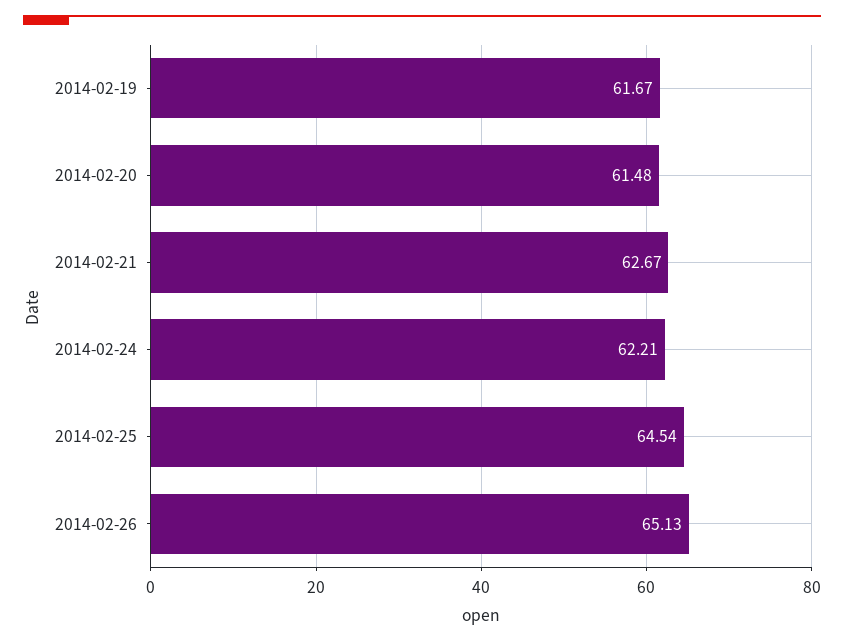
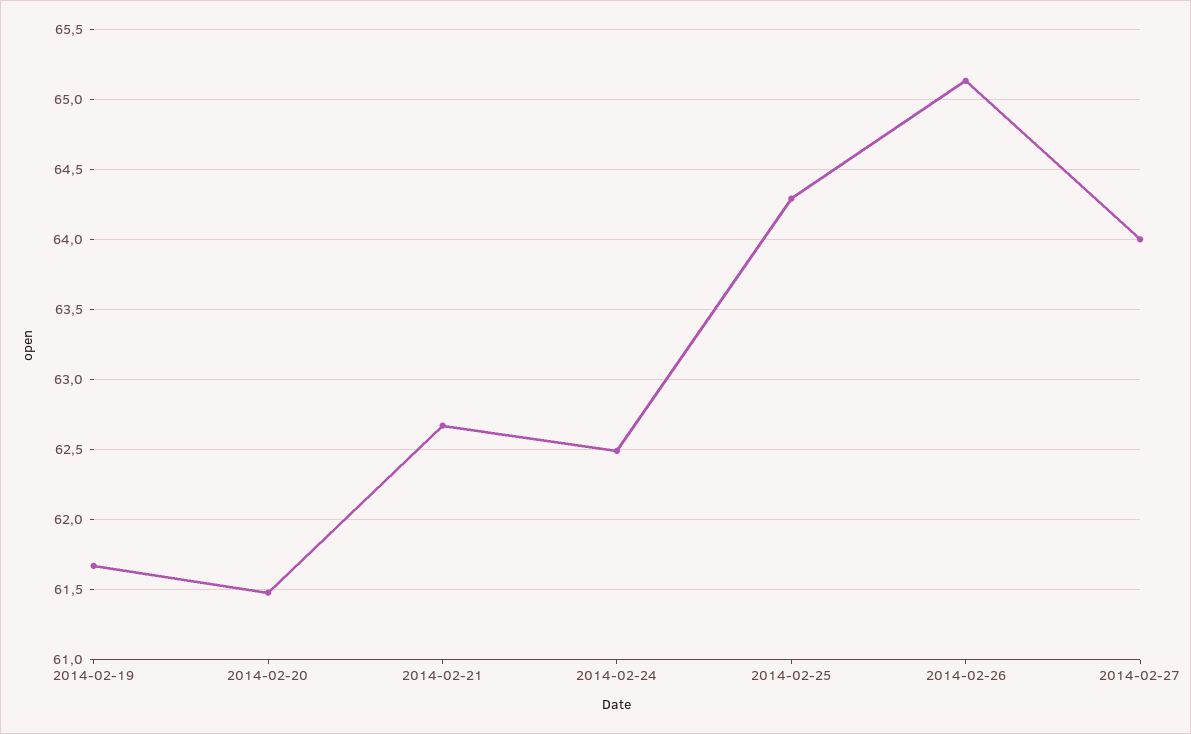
2014-02-24: 62.21 -> 62.5
2014-02-25: 64.54 -> 64.3
2014-02-27: none -> 64

